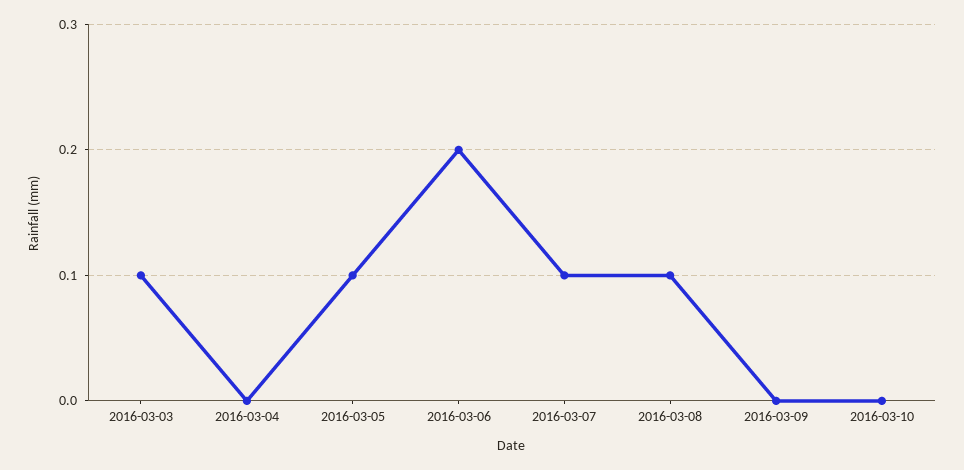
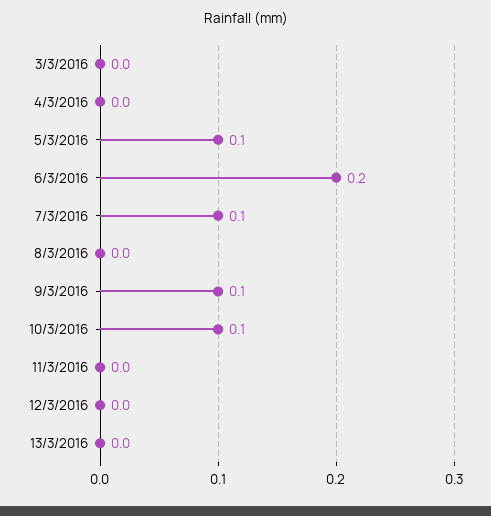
2016-03-03: 0.1 -> 0
2016-03-08: 0.1 -> 0
2016-03-09: 0 -> 0.1
2016-03-10: 0 -> 0.1
11/3/2016: none -> 0
12/3/2016: none -> 0
13/3/2016: none -> 0

